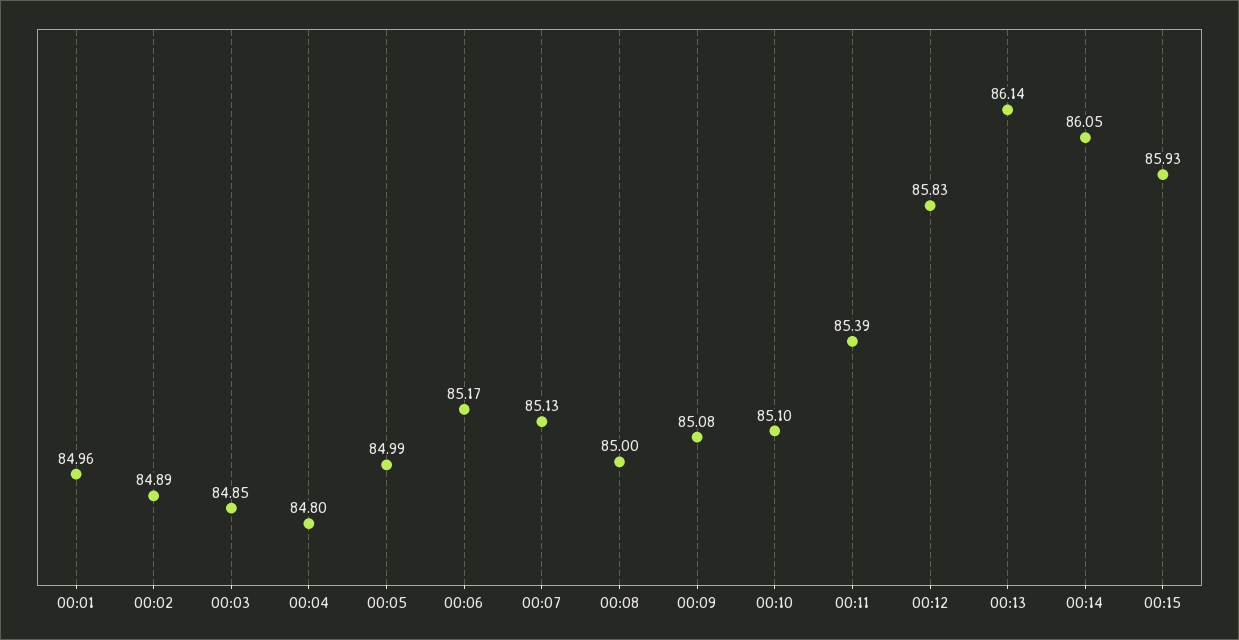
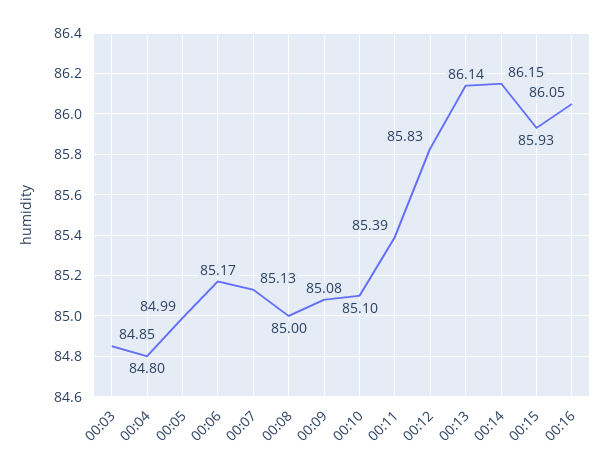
00:01: 84.96 -> none
00:02: 84.89 -> none
00:14: 86.05 -> 86.15
00:16: none -> 86.05

